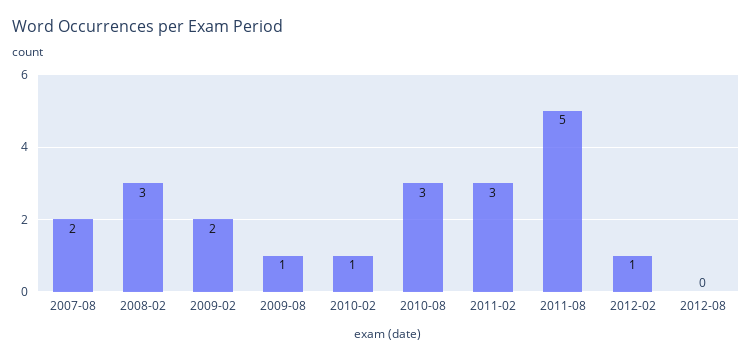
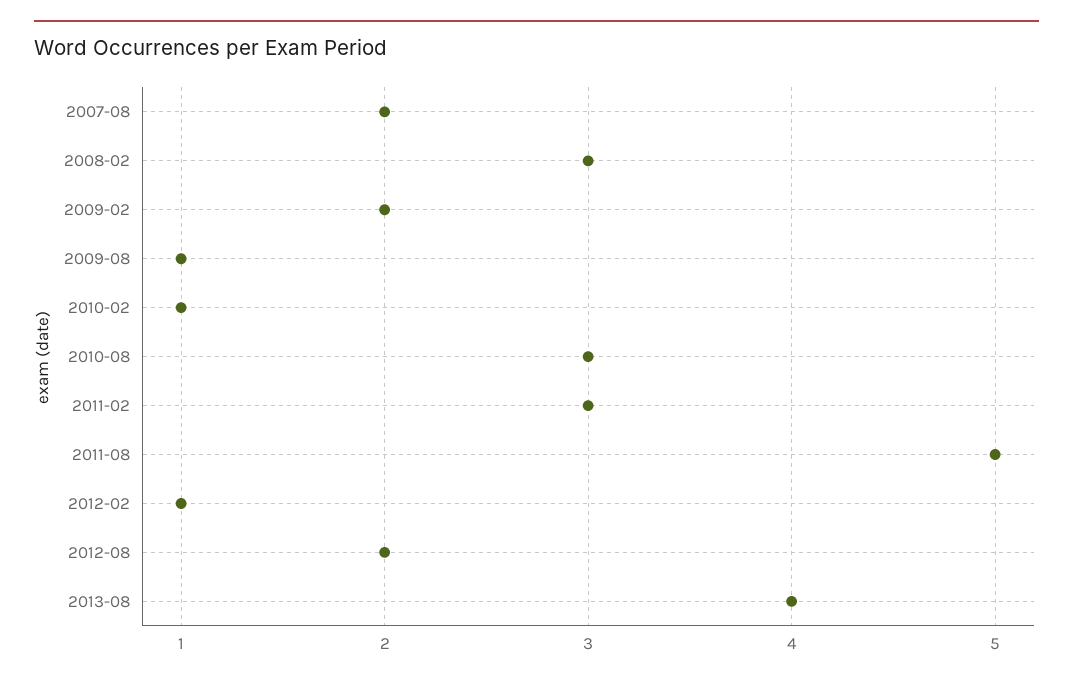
2012-08: 0 -> 2
2013-08: none -> 4

